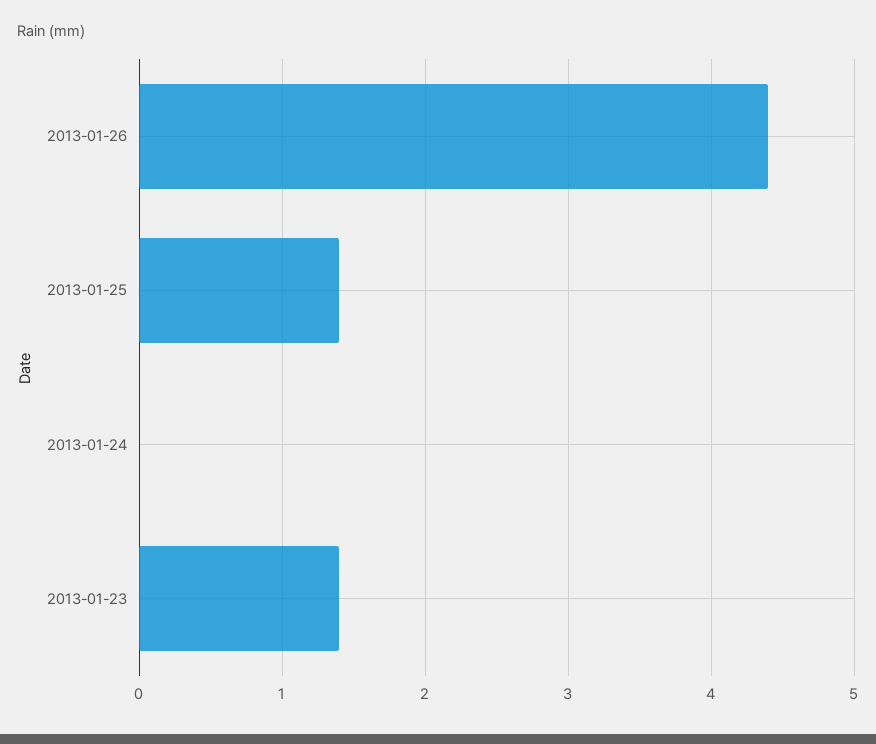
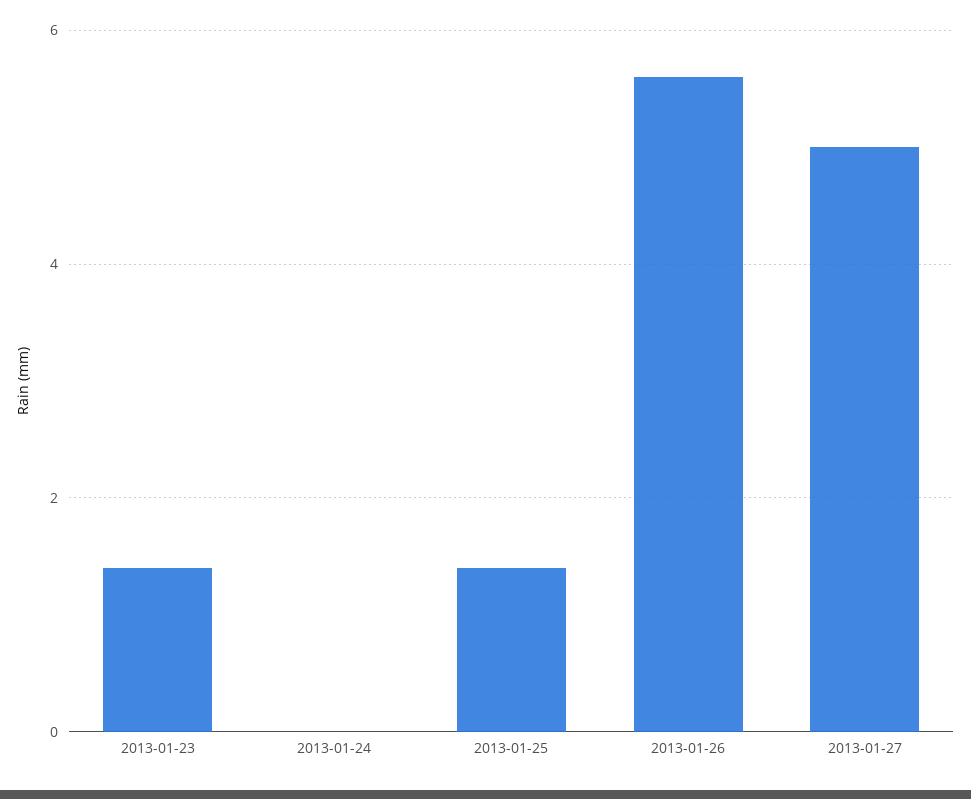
2013-01-26: 4.4 -> 5.5
2013-01-27: none -> 5

